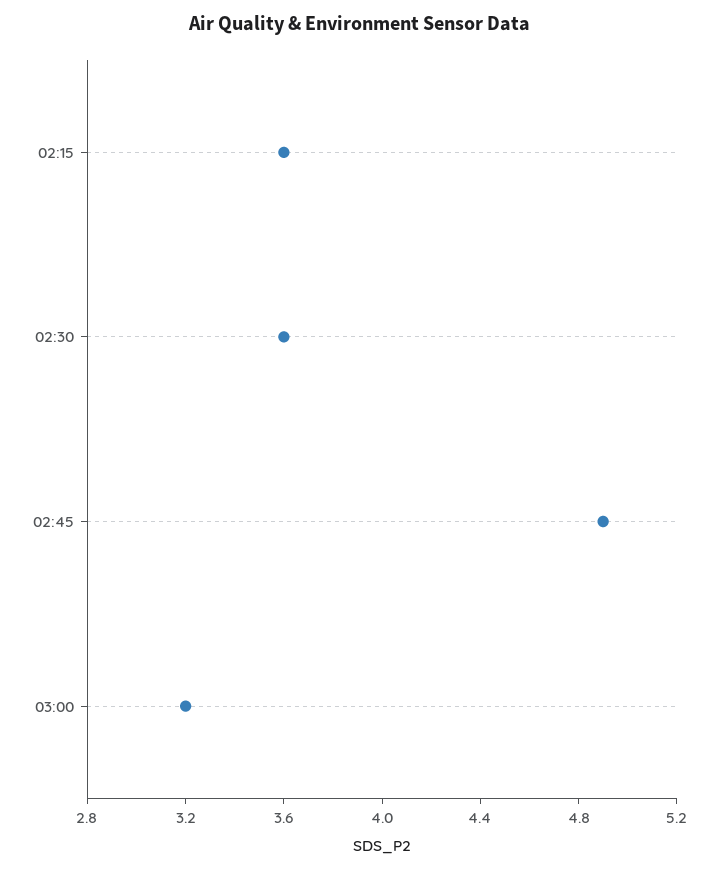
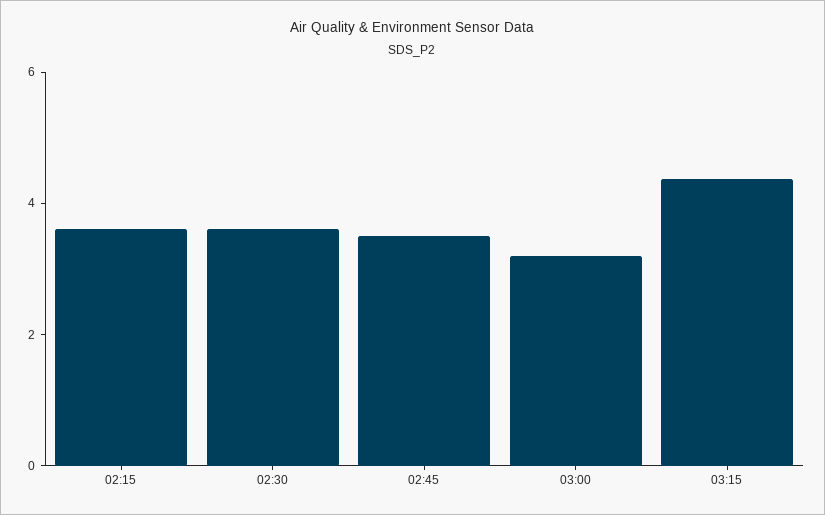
02:45: 4.9 -> 3.5
03:15: none -> 4.5

